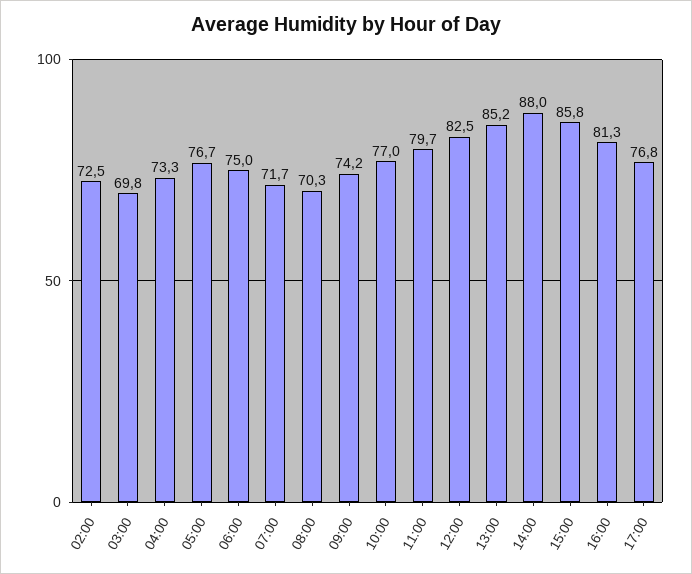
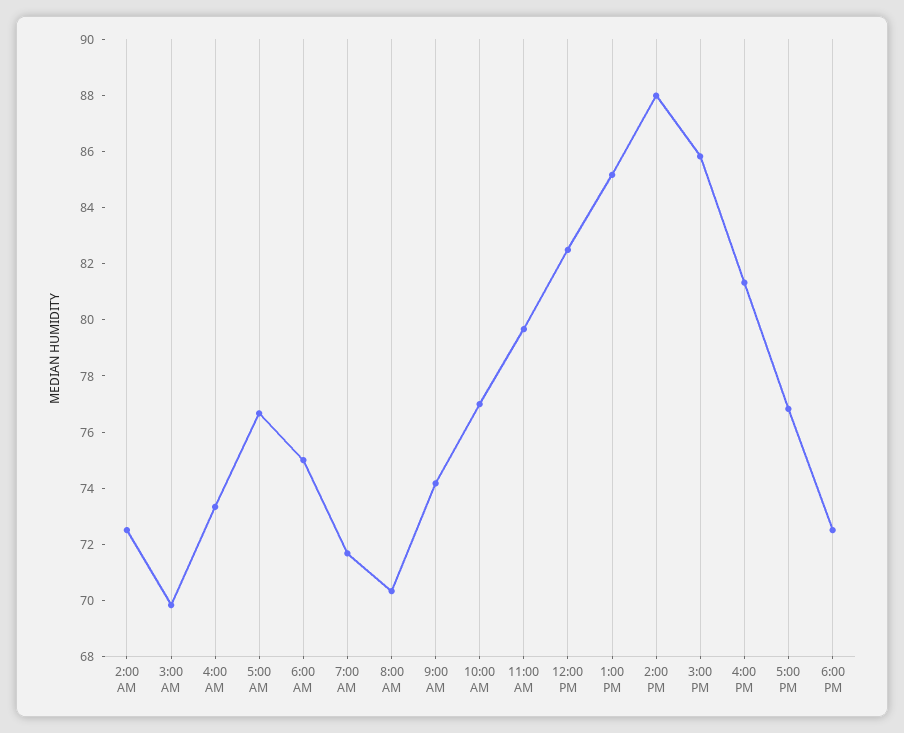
6:00 PM: none -> 72.5

